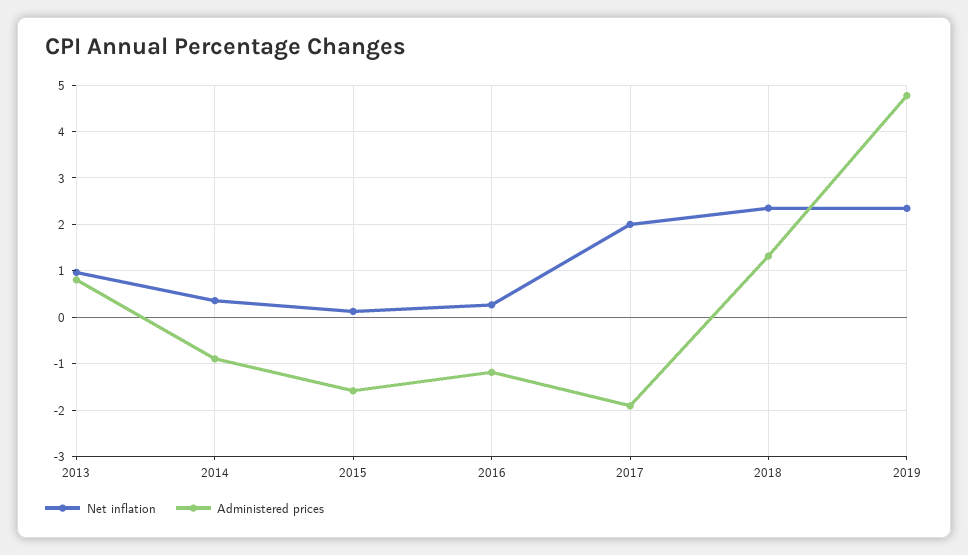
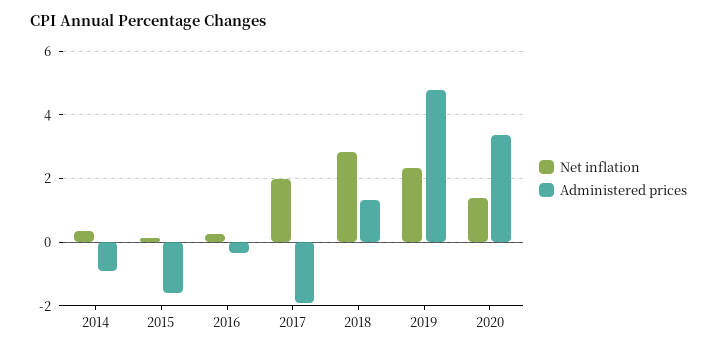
Net inflation, 2013: 1 -> none
Administered prices, 2013: 0.8 -> none
Administered prices, 2016: -1.2 -> -0.4
Net inflation, 2018: 2.4 -> 2.8
Net inflation, 2020: none -> 1.4
Administered prices, 2020: none -> 3.4

